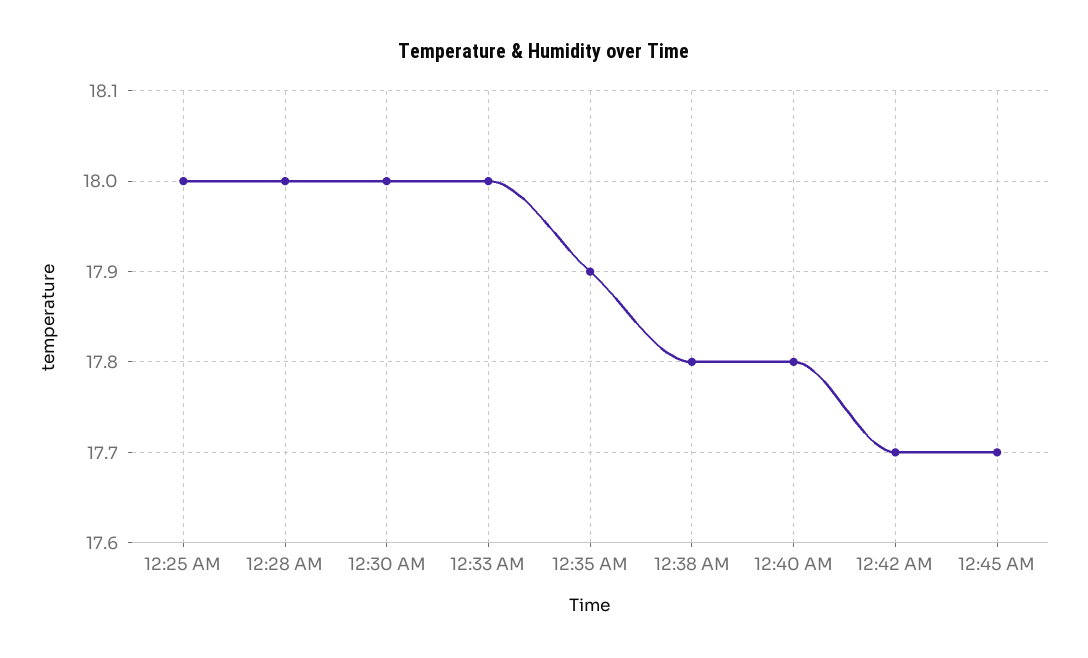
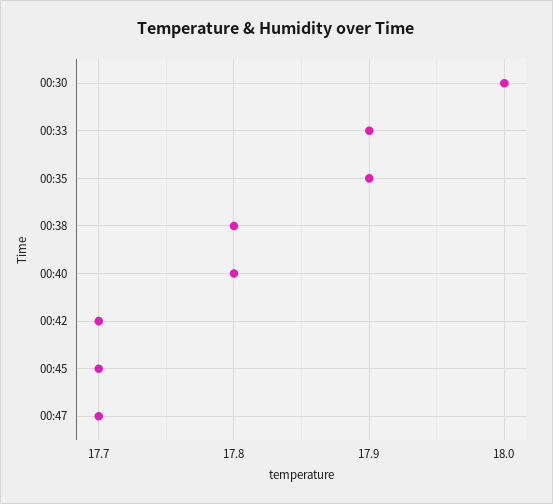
12:25 AM: 18 -> none
12:28 AM: 18 -> none
12:33 AM: 18 -> 17.9
00:47: none -> 17.7

